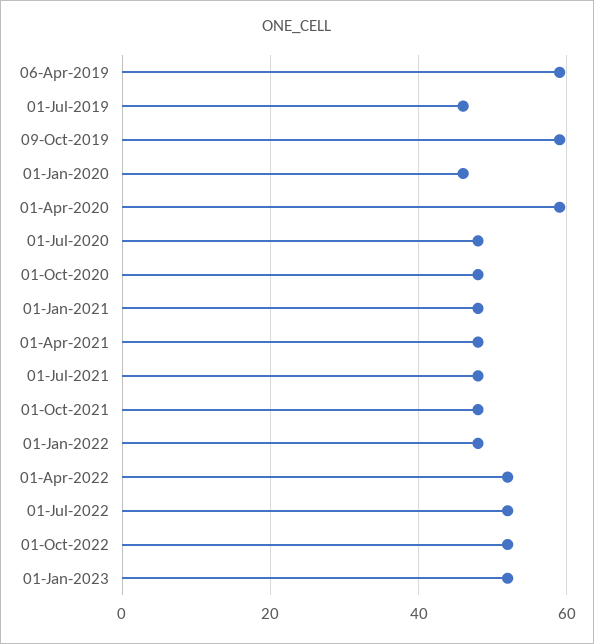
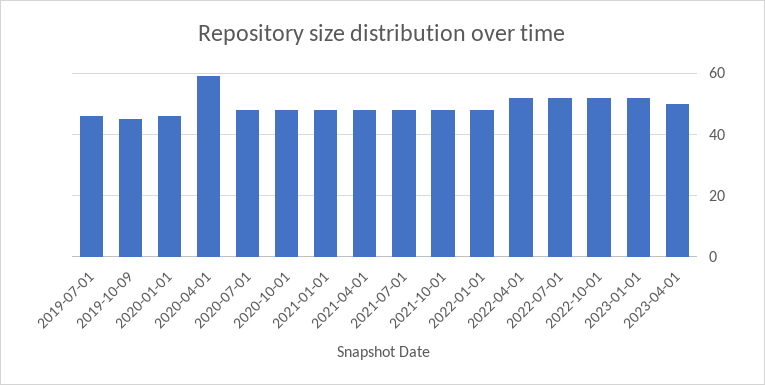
06-Apr-2019: 60 -> none
09-Oct-2019: 60 -> 45
2023-04-01: none -> 50

